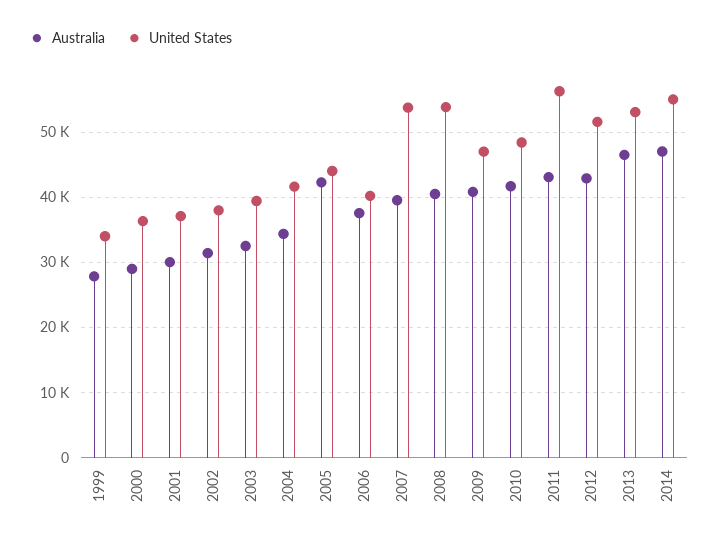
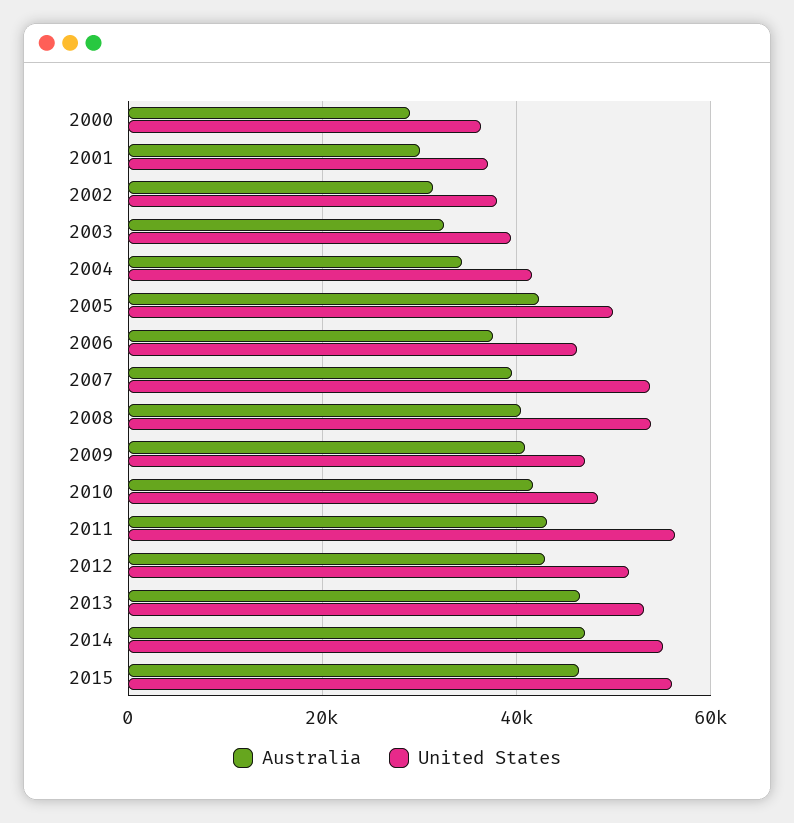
Australia, 1999: 28000 -> none
United States, 1999: 34000 -> none
United States, 2005: 44000 -> 50000
United States, 2006: 40000 -> 46000
Australia, 2015: none -> 46000
United States, 2015: none -> 56000

